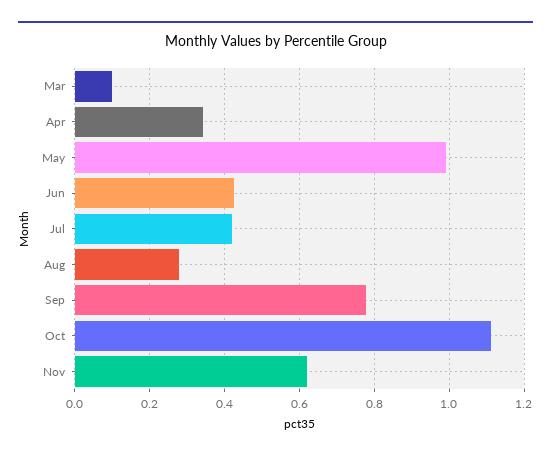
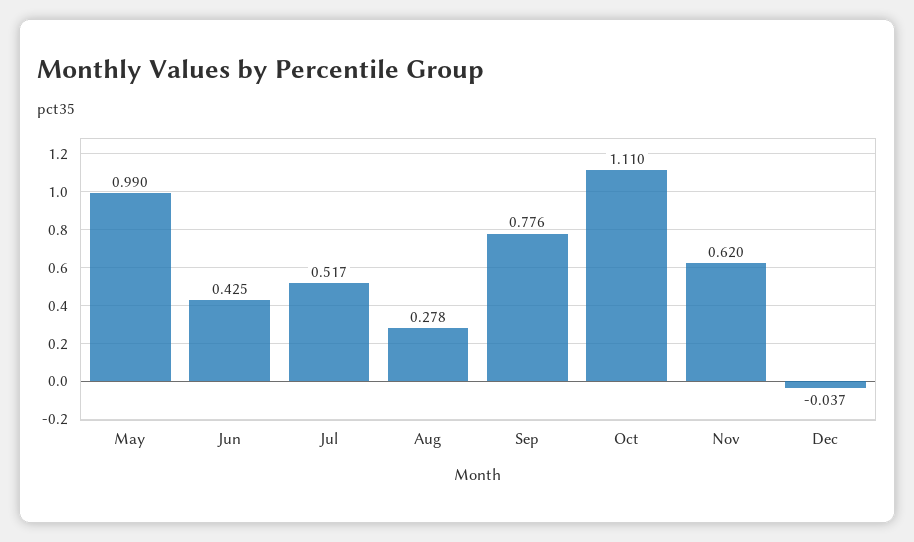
Mar: 0.1 -> none
Apr: 0.34 -> none
Jul: 0.42 -> 0.517
Dec: none -> -0.037

